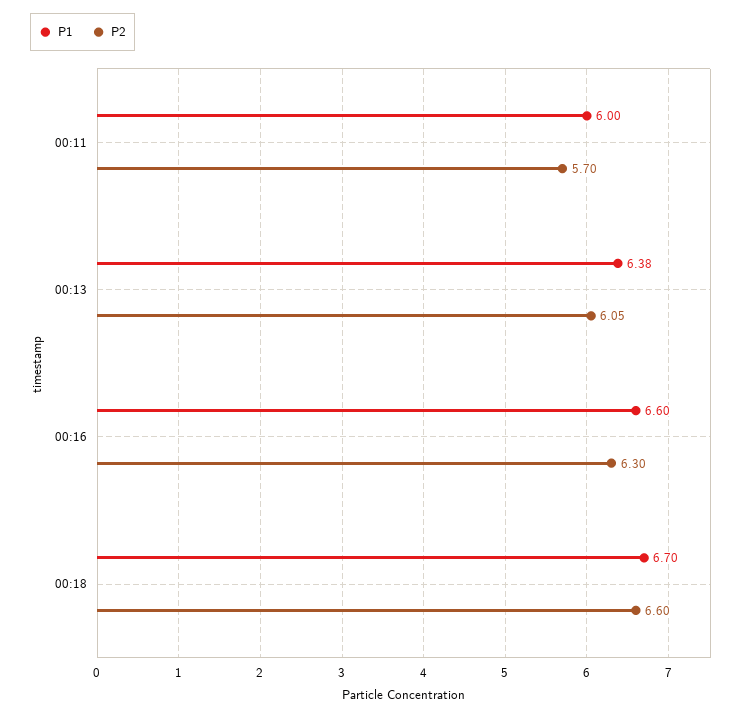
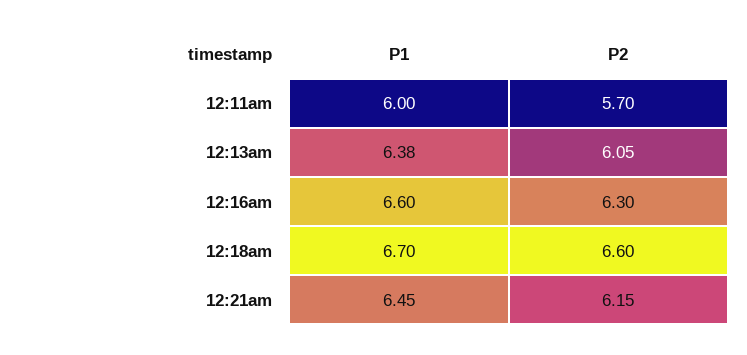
P1, 12:21am: none -> 6.45
P2, 12:21am: none -> 6.15

